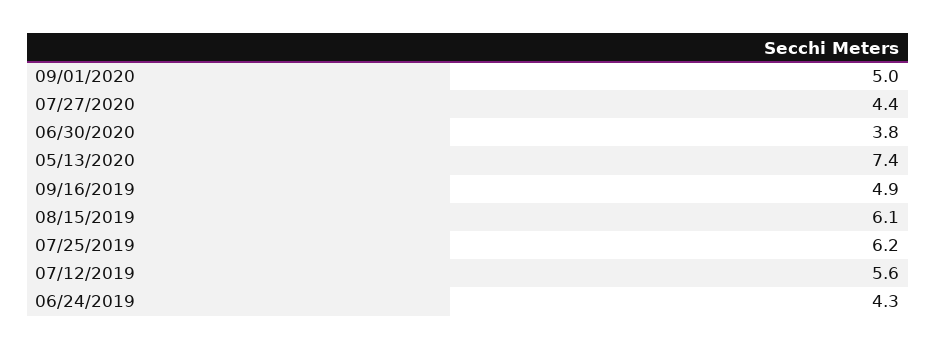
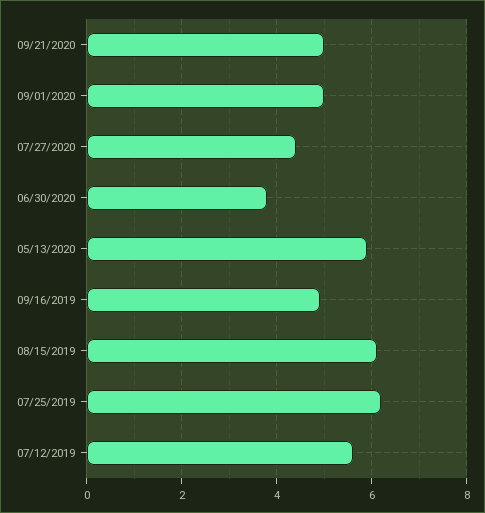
05/13/2020: 7.4 -> 6
06/24/2019: 4.3 -> none
09/21/2020: none -> 5

